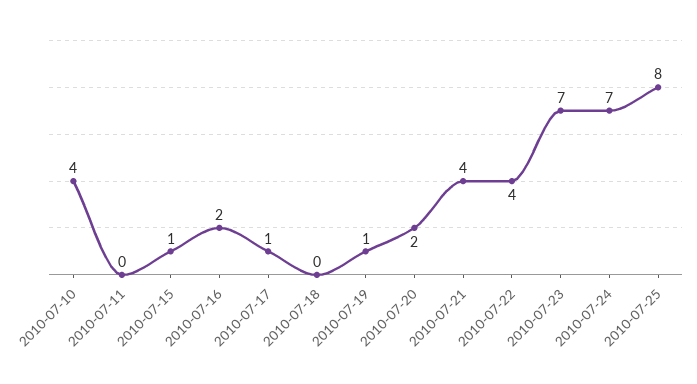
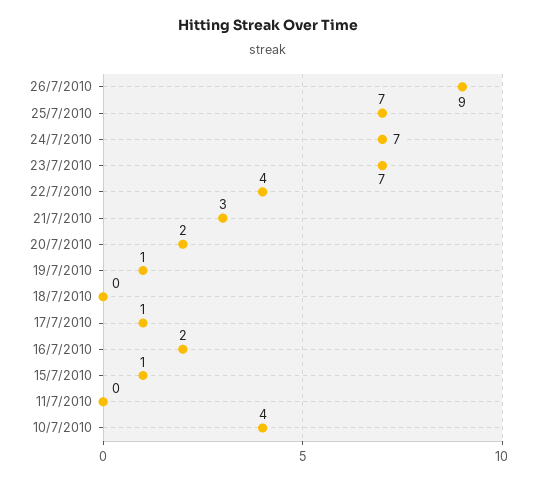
2010-07-21: 4 -> 3
2010-07-25: 8 -> 7
26/7/2010: none -> 9

